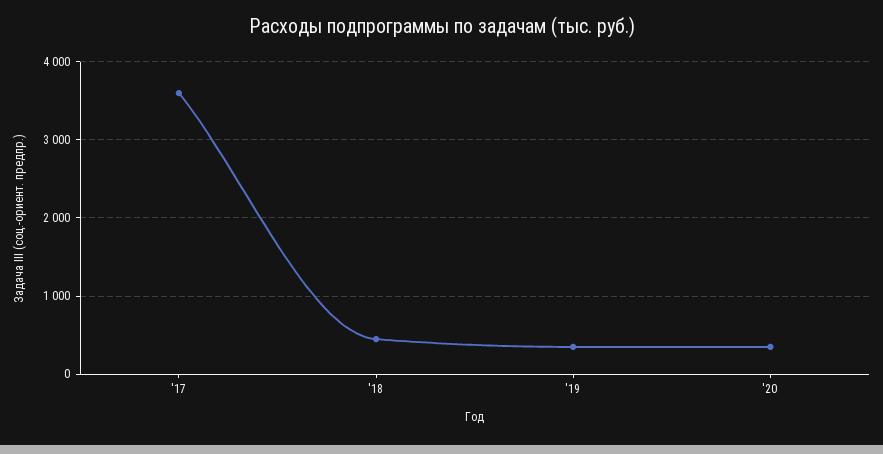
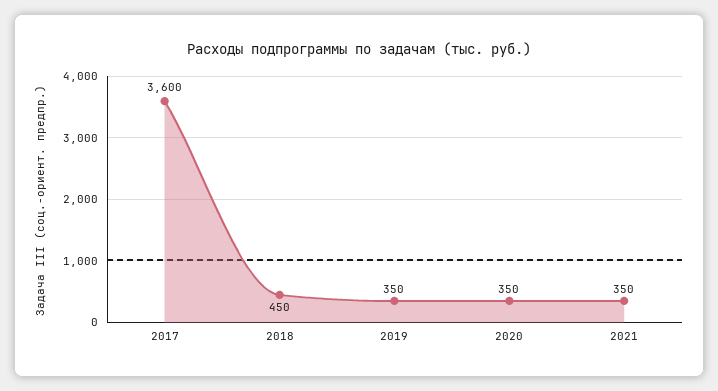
2021: none -> 350

